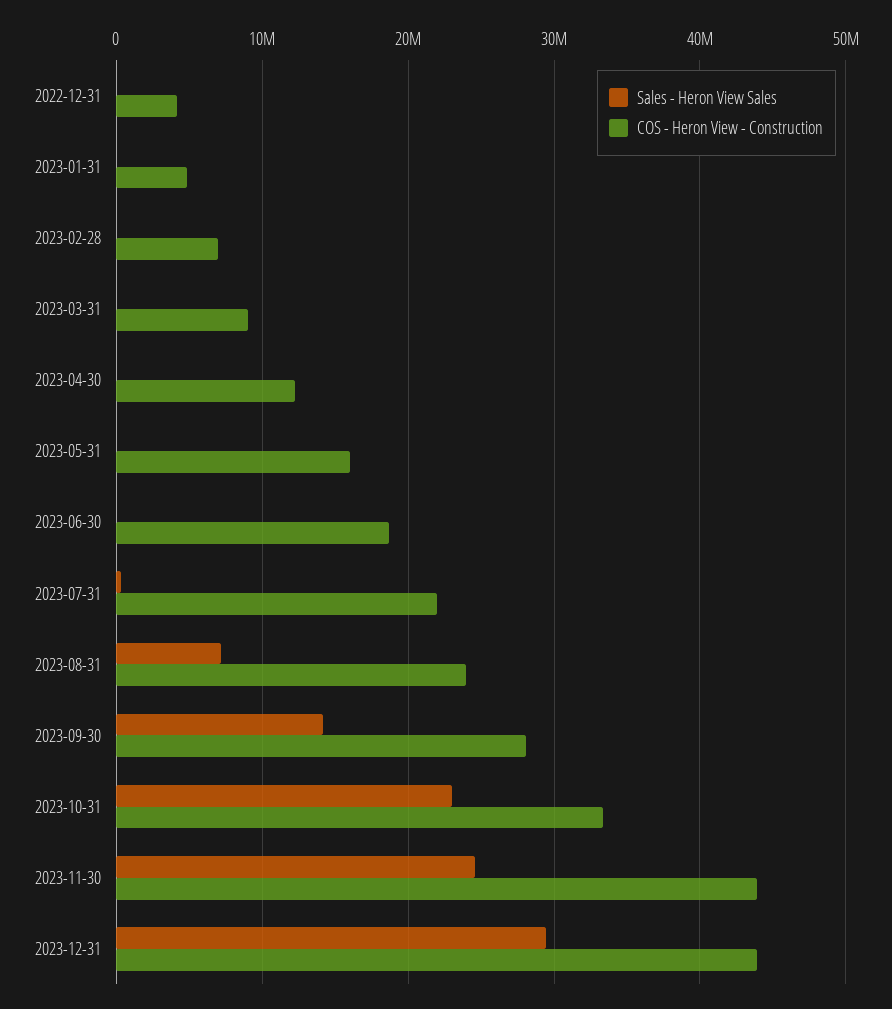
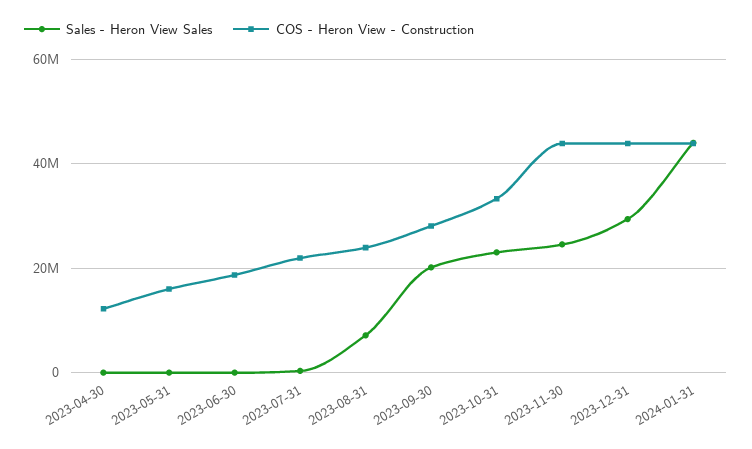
Sales - Heron View Sales, 2022-12-31: 0 -> none
COS - Heron View - Construction, 2022-12-31: 4000000 -> none
Sales - Heron View Sales, 2023-01-31: 0 -> none
COS - Heron View - Construction, 2023-01-31: 5000000 -> none
Sales - Heron View Sales, 2023-02-28: 0 -> none
COS - Heron View - Construction, 2023-02-28: 7000000 -> none
Sales - Heron View Sales, 2023-03-31: 0 -> none
COS - Heron View - Construction, 2023-03-31: 9000000 -> none
Sales - Heron View Sales, 2023-09-30: 14000000 -> 20000000
Sales - Heron View Sales, 2024-01-31: none -> 44000000
COS - Heron View - Construction, 2024-01-31: none -> 44000000

